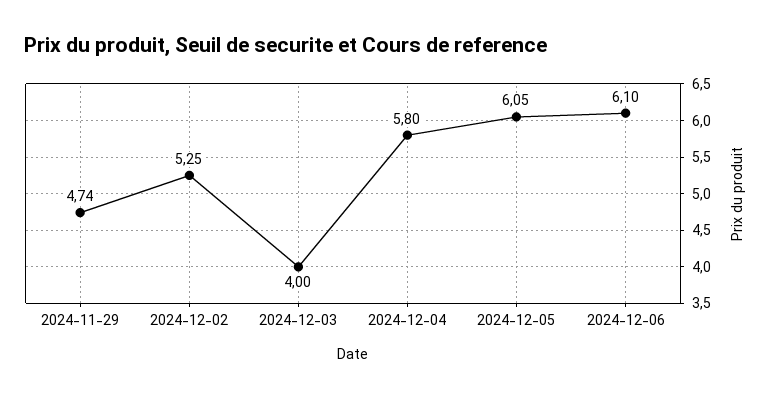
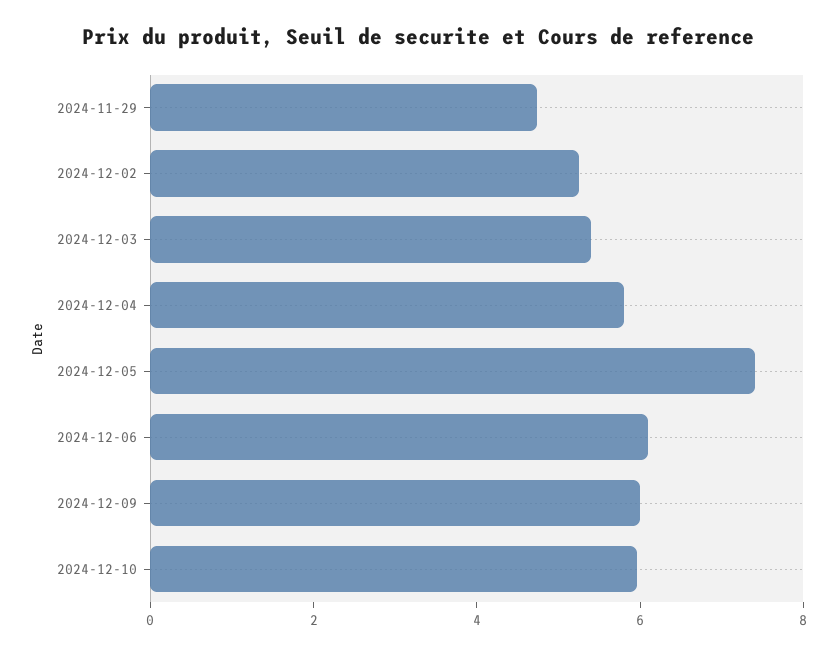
2024-12-03: 4 -> 5.5
2024-12-05: 6.05 -> 7.5
2024-12-09: none -> 6
2024-12-10: none -> 6

